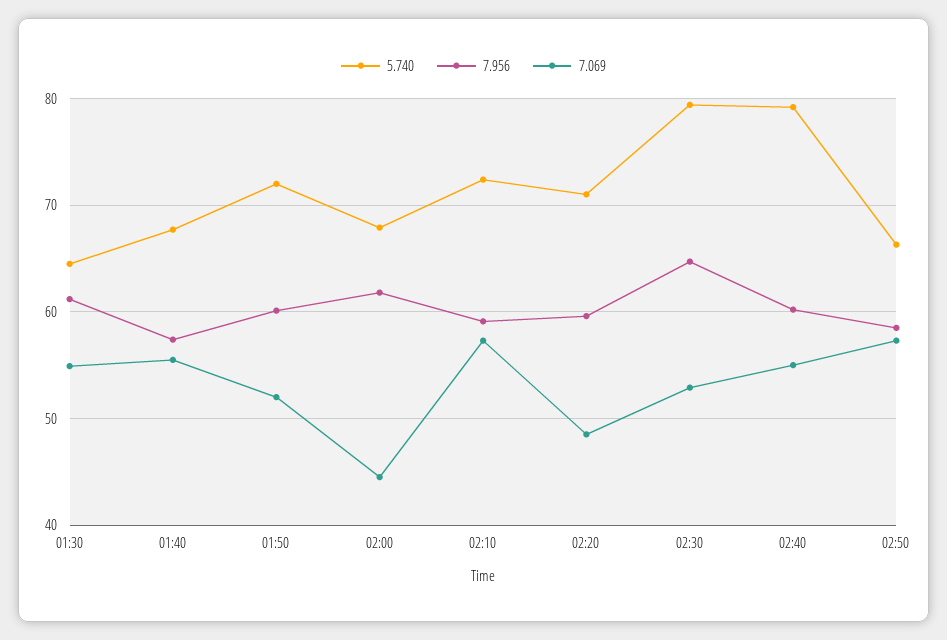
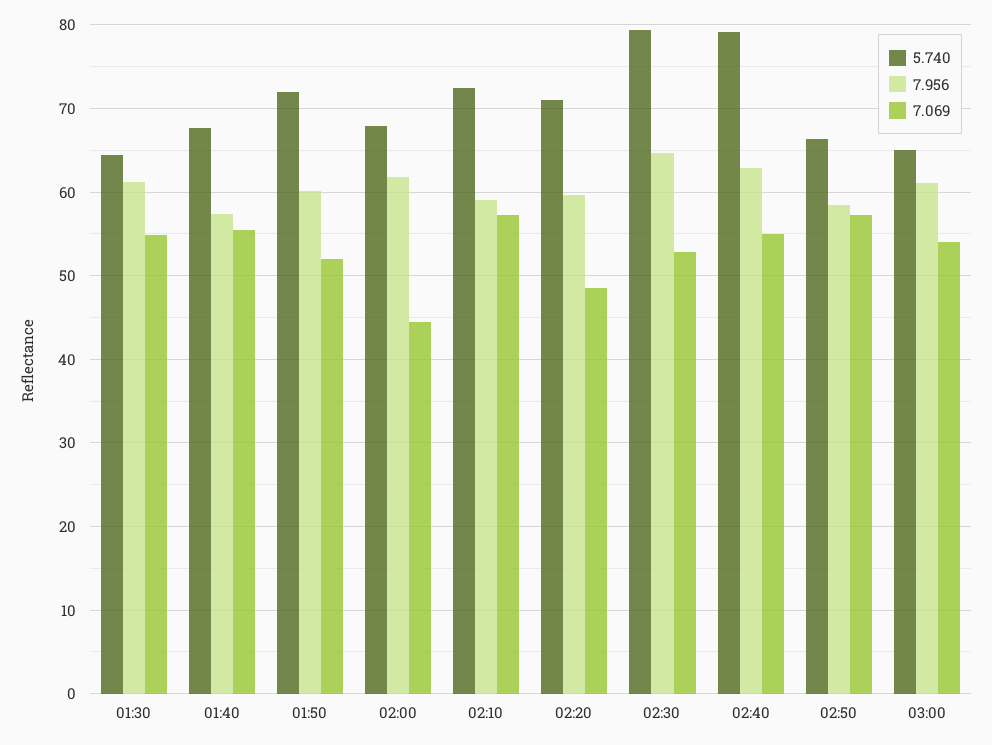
7.956, 02:40: 60 -> 63
5.740, 03:00: none -> 65
7.956, 03:00: none -> 61
7.069, 03:00: none -> 54

